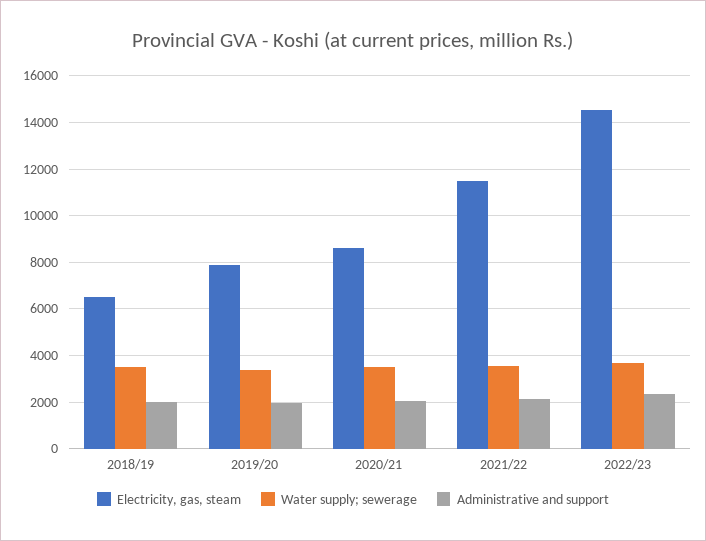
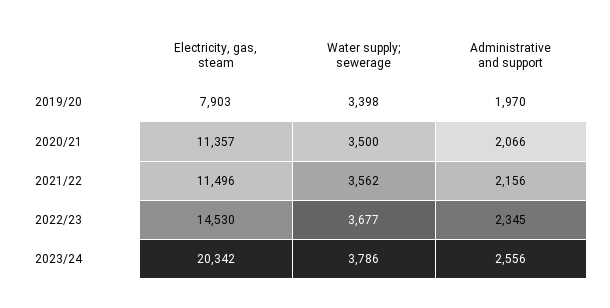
Electricity, gas, steam, 2018/19: 6500 -> none
Water supply; sewerage, 2018/19: 3500 -> none
Administrative and support, 2018/19: 2000 -> none
Electricity, gas, steam, 2020/21: 8500 -> 11357
Electricity, gas, steam, 2023/24: none -> 20342
Water supply; sewerage, 2023/24: none -> 3786
Administrative and support, 2023/24: none -> 2556

